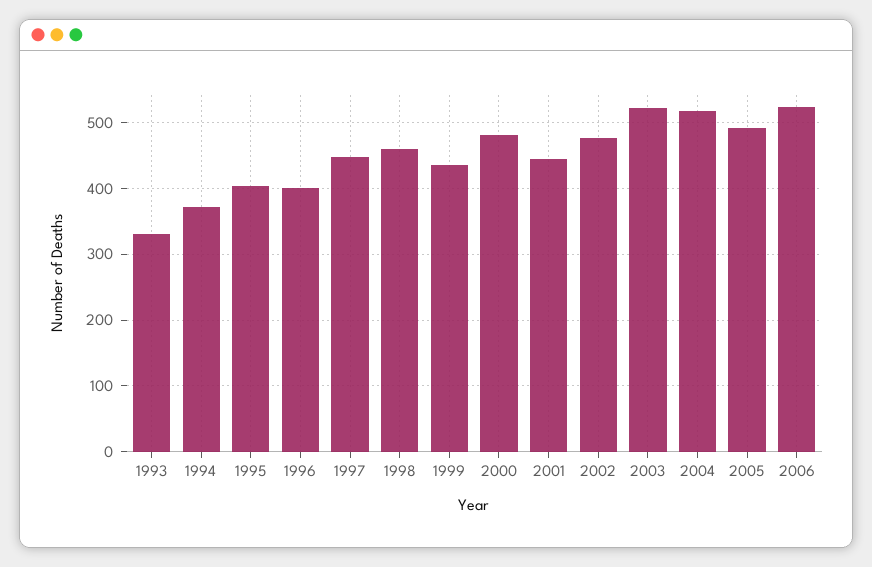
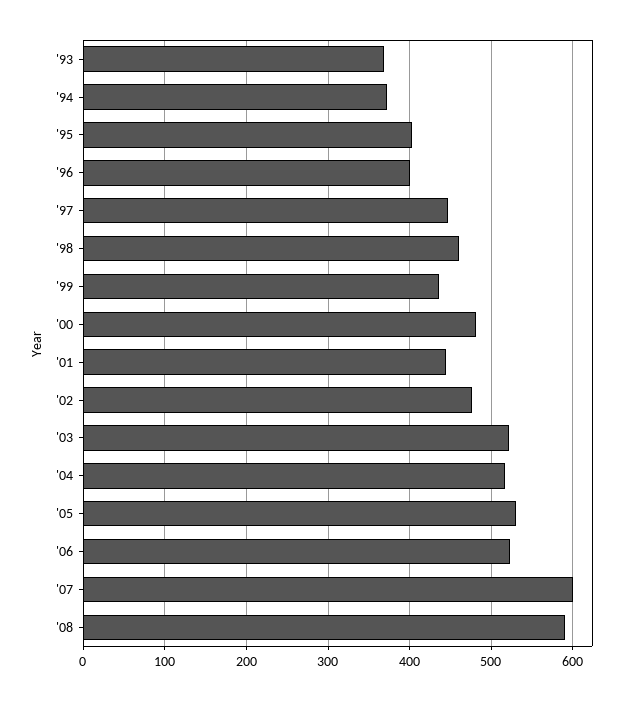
1993: 330 -> 370
2005: 490 -> 530
'07: none -> 600
'08: none -> 590

